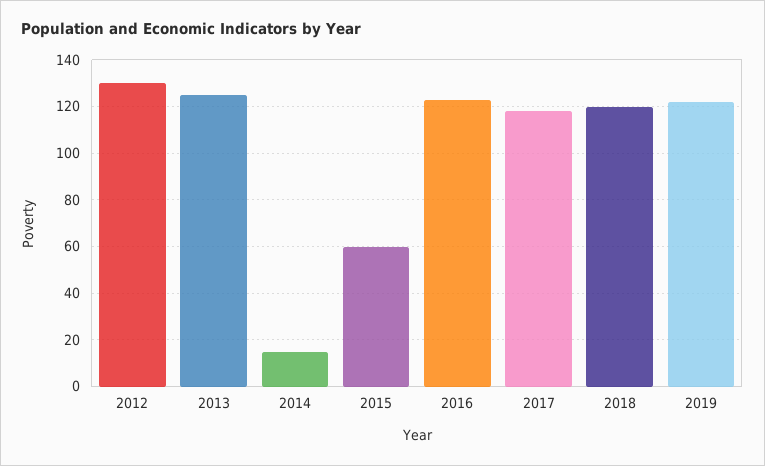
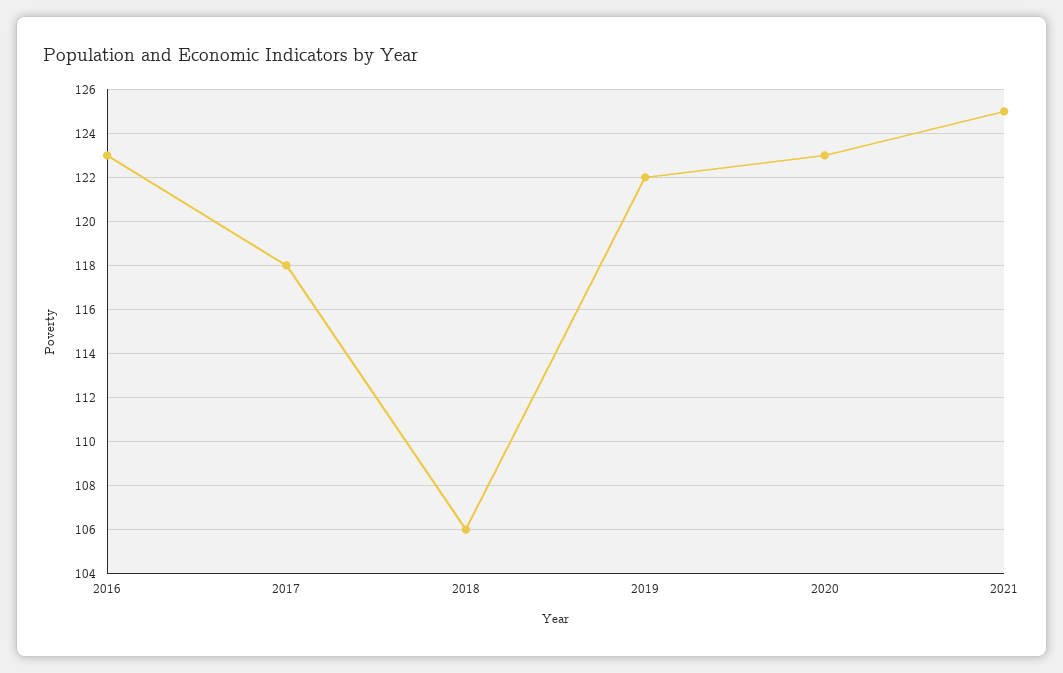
2012: 130 -> none
2013: 125 -> none
2014: 15 -> none
2015: 60 -> none
2018: 120 -> 106
2020: none -> 123
2021: none -> 125

